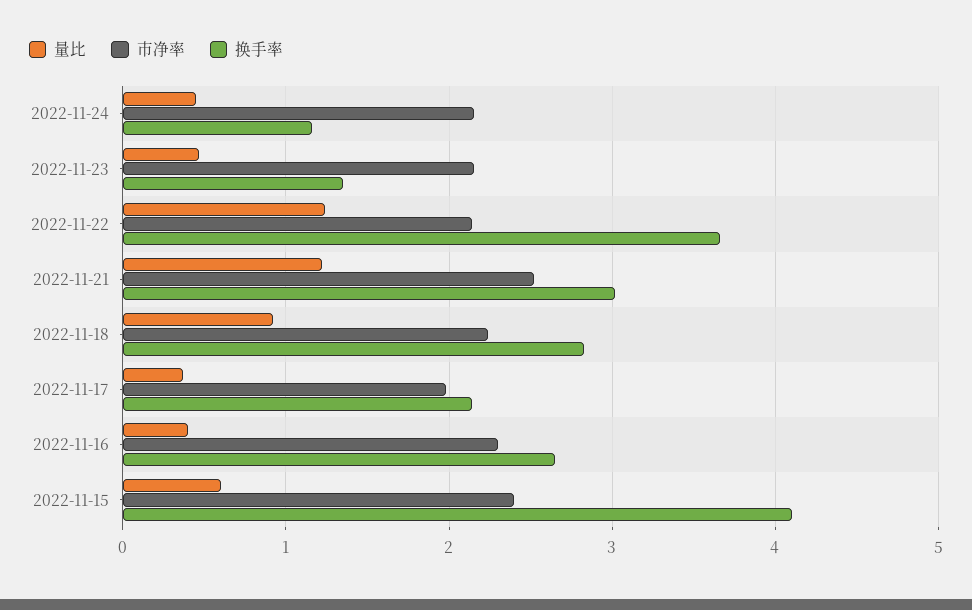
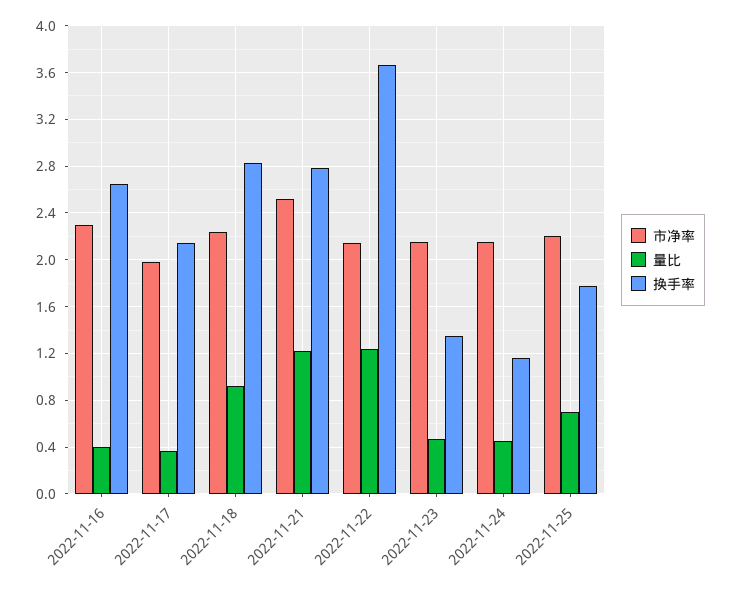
换手率, 2022-11-21: 3 -> 2.8
量比, 2022-11-15: 0.6 -> none
市净率, 2022-11-15: 2.4 -> none
换手率, 2022-11-15: 4.1 -> none
市净率, 2022-11-25: none -> 2.2
量比, 2022-11-25: none -> 0.7
换手率, 2022-11-25: none -> 1.8

